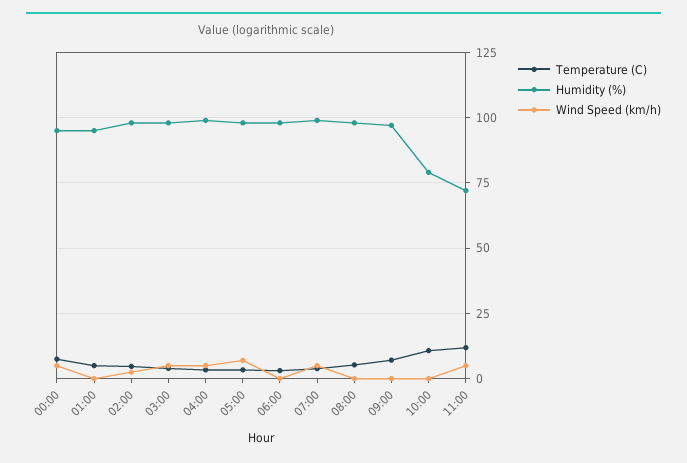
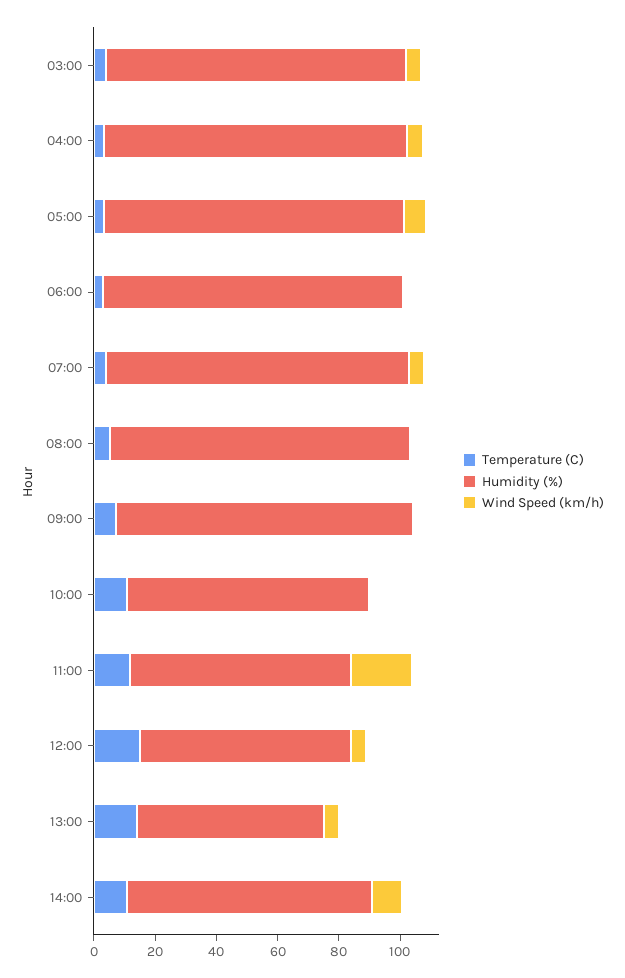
Temperature (C), 00:00: 7.5 -> none
Humidity (%), 00:00: 95 -> none
Wind Speed (km/h), 00:00: 5 -> none
Temperature (C), 01:00: 5 -> none
Humidity (%), 01:00: 95 -> none
Wind Speed (km/h), 01:00: 0 -> none
Temperature (C), 02:00: 5 -> none
Humidity (%), 02:00: 97.5 -> none
Wind Speed (km/h), 02:00: 2.5 -> none
Wind Speed (km/h), 11:00: 5 -> 20
Temperature (C), 12:00: none -> 15
Humidity (%), 12:00: none -> 70
Wind Speed (km/h), 12:00: none -> 5
Temperature (C), 13:00: none -> 15
Humidity (%), 13:00: none -> 60
Wind Speed (km/h), 13:00: none -> 5
Temperature (C), 14:00: none -> 10
Humidity (%), 14:00: none -> 80
Wind Speed (km/h), 14:00: none -> 10

